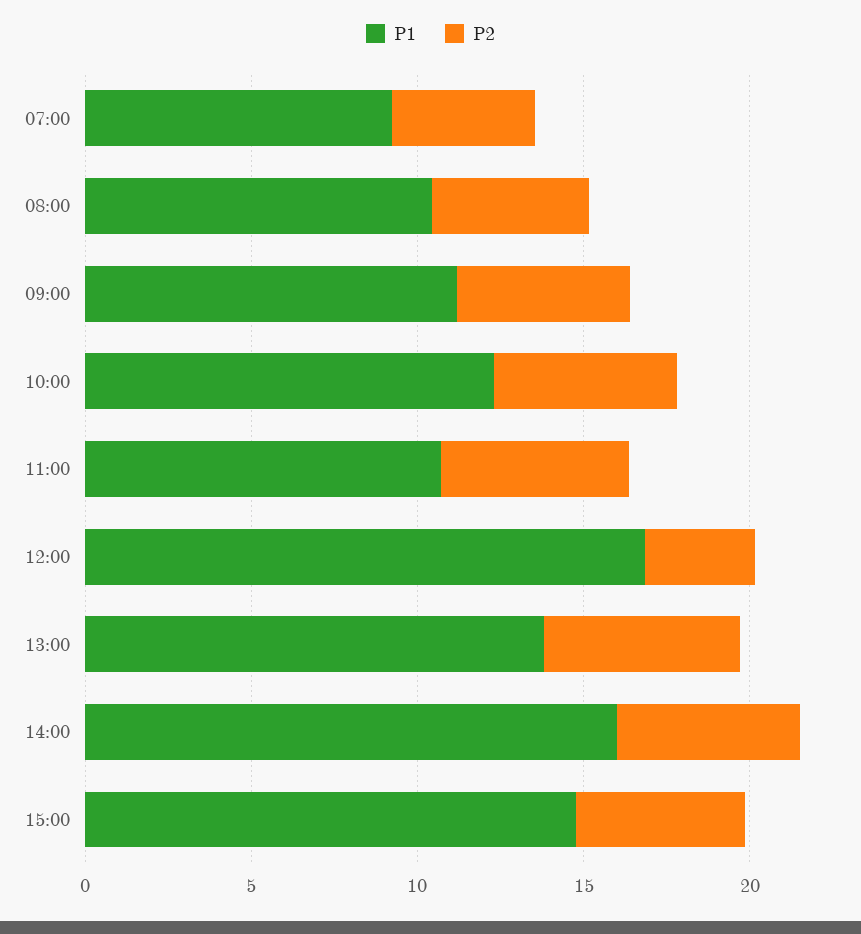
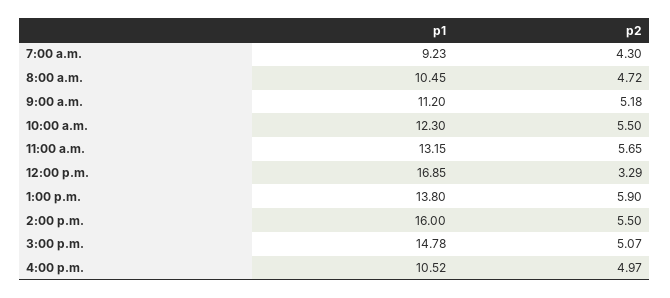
P1, 11:00: 11 -> 13.15
P1, 4:00 p.m.: none -> 10.52
P2, 4:00 p.m.: none -> 4.97

